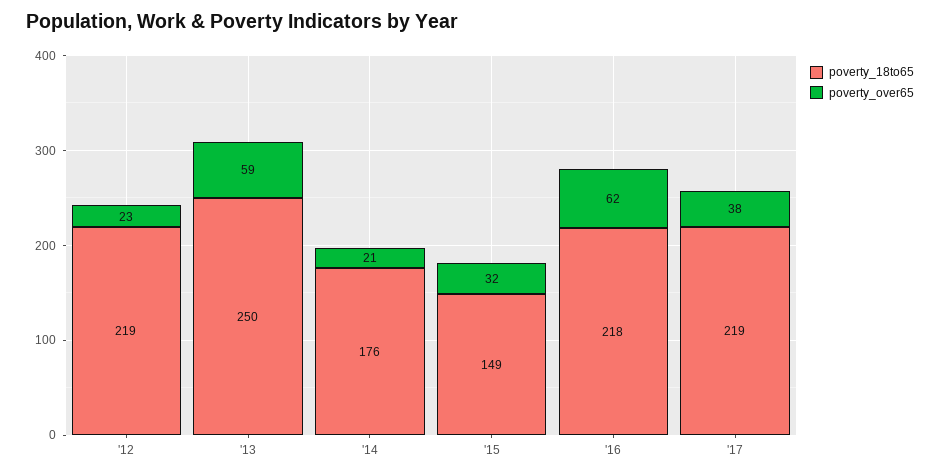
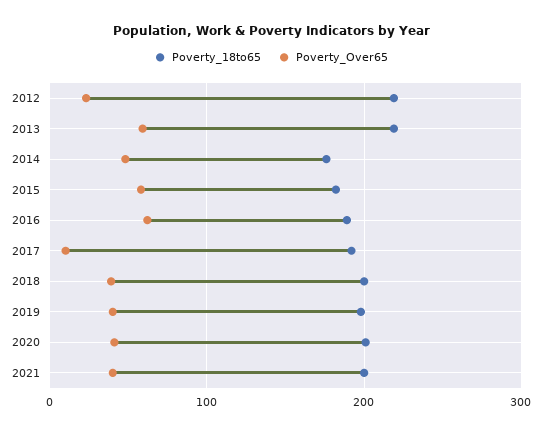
poverty_18to65, '13: 250 -> 220
poverty_over65, '14: 21 -> 50
poverty_18to65, '15: 149 -> 180
poverty_over65, '15: 32 -> 60
poverty_18to65, '16: 218 -> 190
poverty_18to65, '17: 219 -> 190
poverty_over65, '17: 38 -> 10
poverty_18to65, 2018: none -> 200
poverty_over65, 2018: none -> 40
poverty_18to65, 2019: none -> 200
poverty_over65, 2019: none -> 40
poverty_18to65, 2020: none -> 200
poverty_over65, 2020: none -> 40
poverty_18to65, 2021: none -> 200
poverty_over65, 2021: none -> 40

